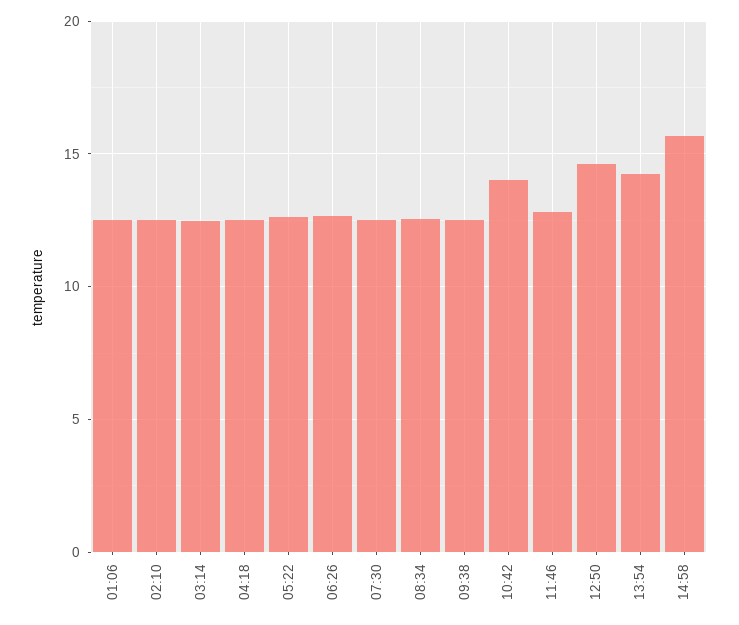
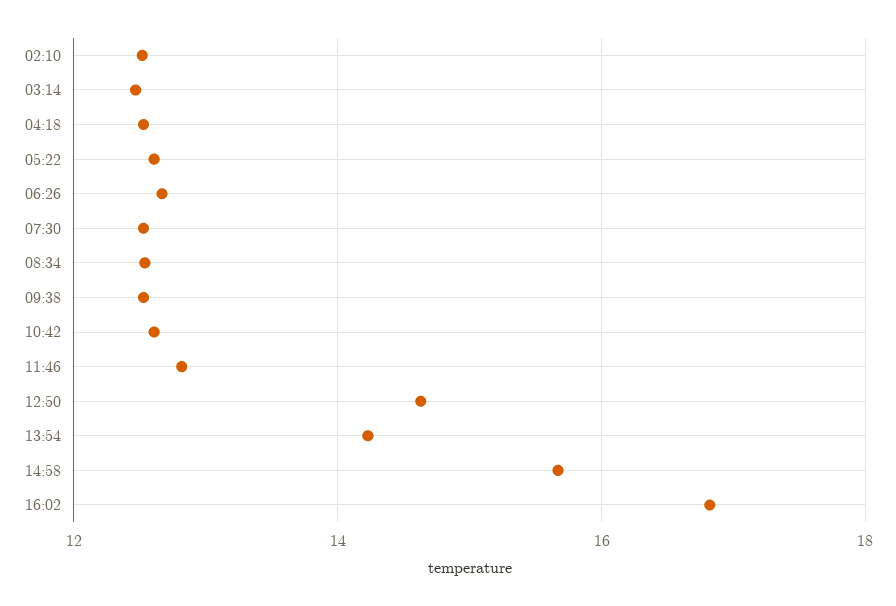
01:06: 12.5 -> none
10:42: 14 -> 12.6
16:02: none -> 16.8

